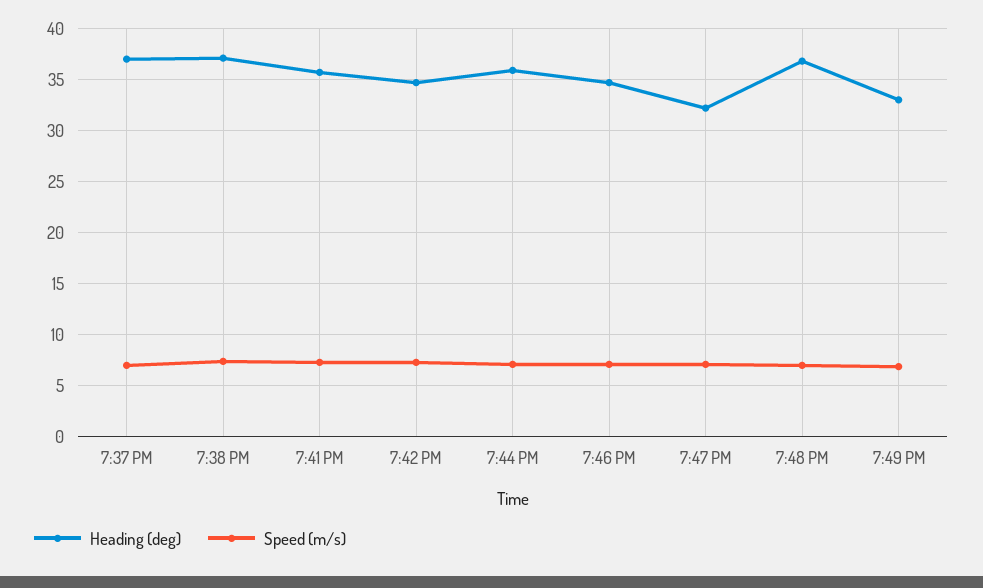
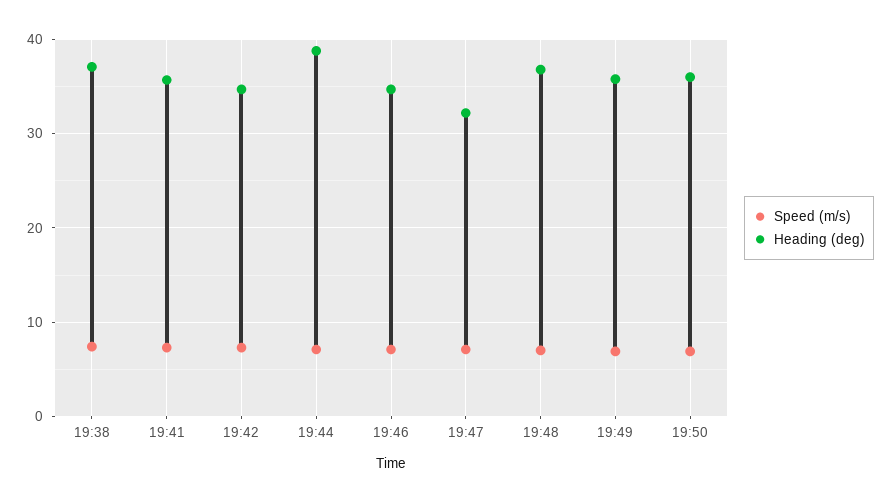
Heading (deg), 7:37 PM: 37 -> none
Speed (m/s), 7:37 PM: 7 -> none
Heading (deg), 7:44 PM: 36 -> 39
Heading (deg), 7:49 PM: 33 -> 36
Speed (m/s), 19:50: none -> 7
Heading (deg), 19:50: none -> 36

